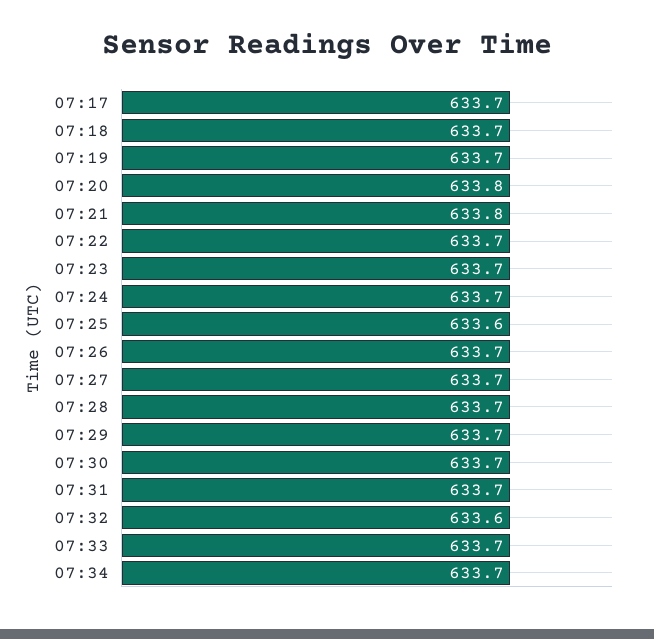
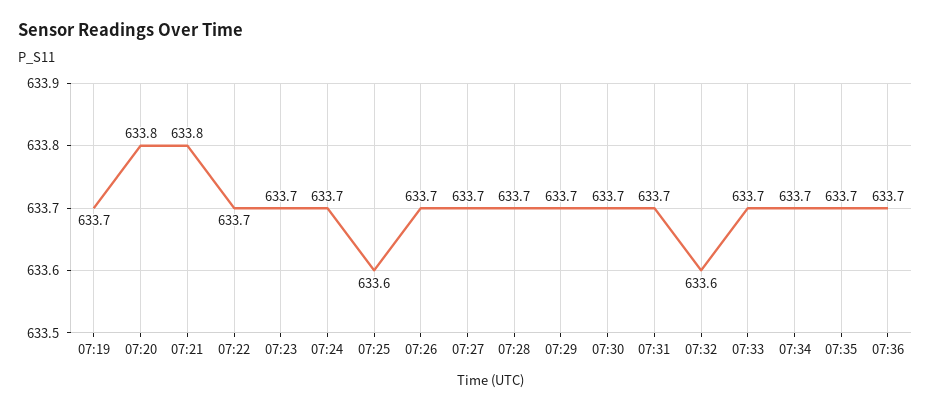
07:17: 633.7 -> none
07:18: 633.7 -> none
07:35: none -> 633.7
07:36: none -> 633.7

